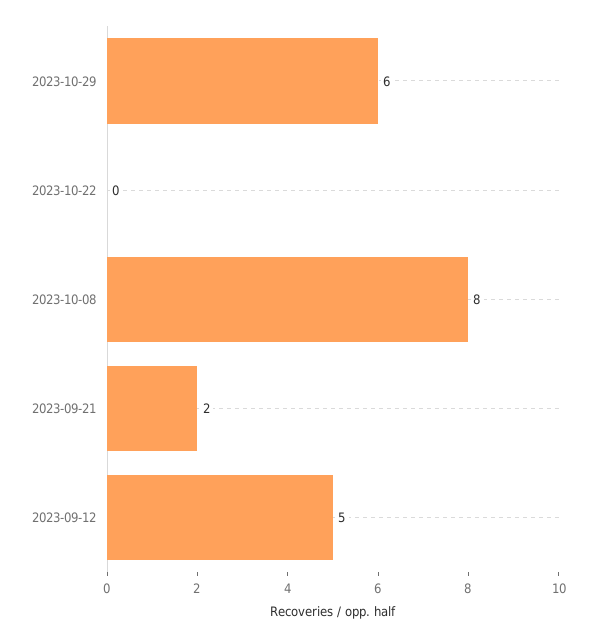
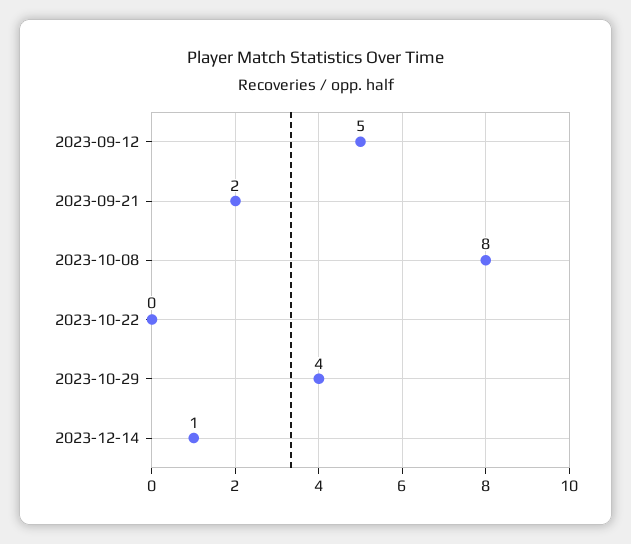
2023-10-29: 6 -> 4
2023-12-14: none -> 1

